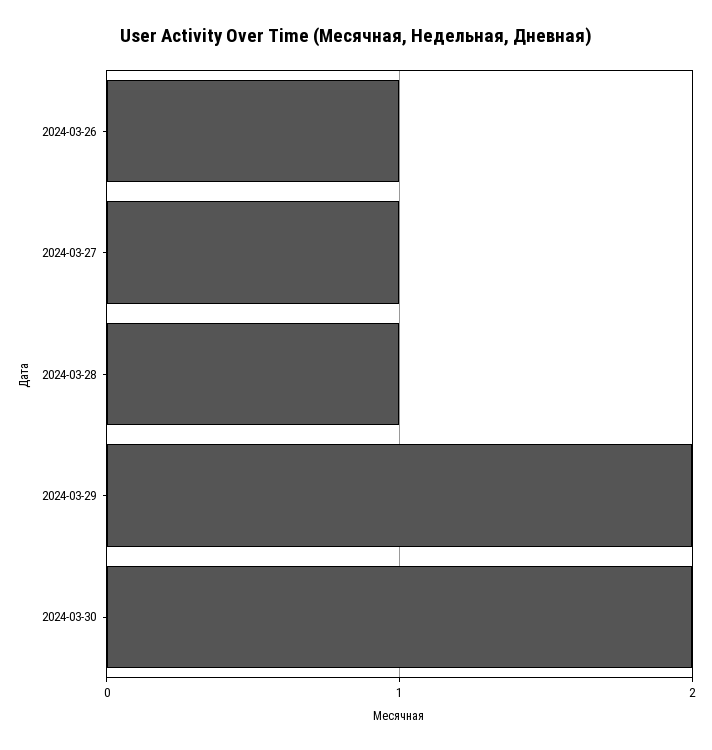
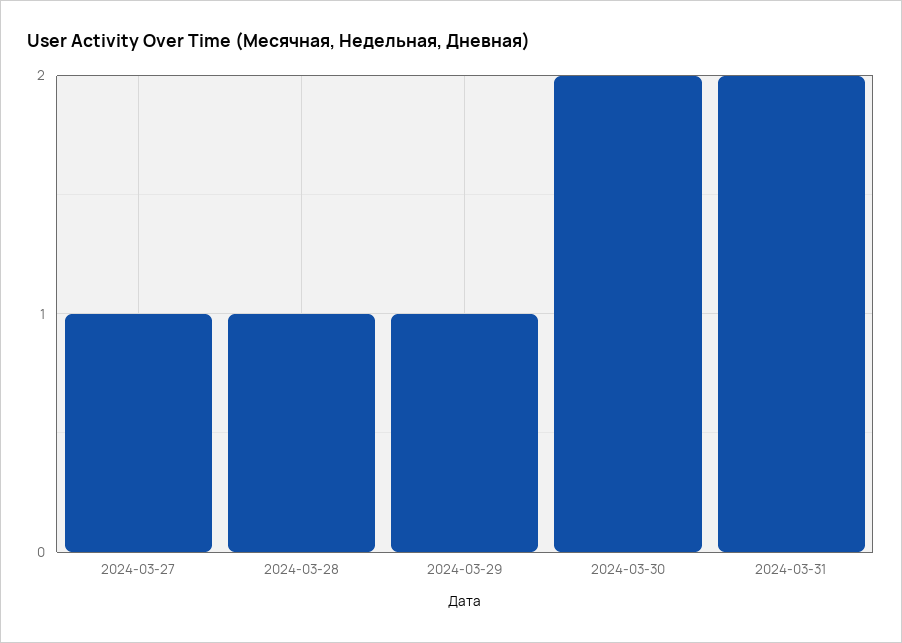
2024-03-26: 1 -> none
2024-03-29: 2 -> 1
2024-03-31: none -> 2

